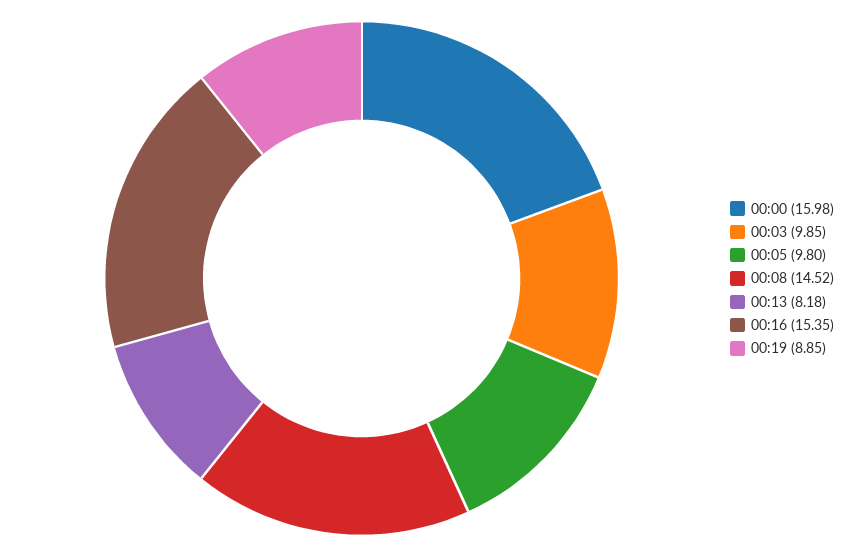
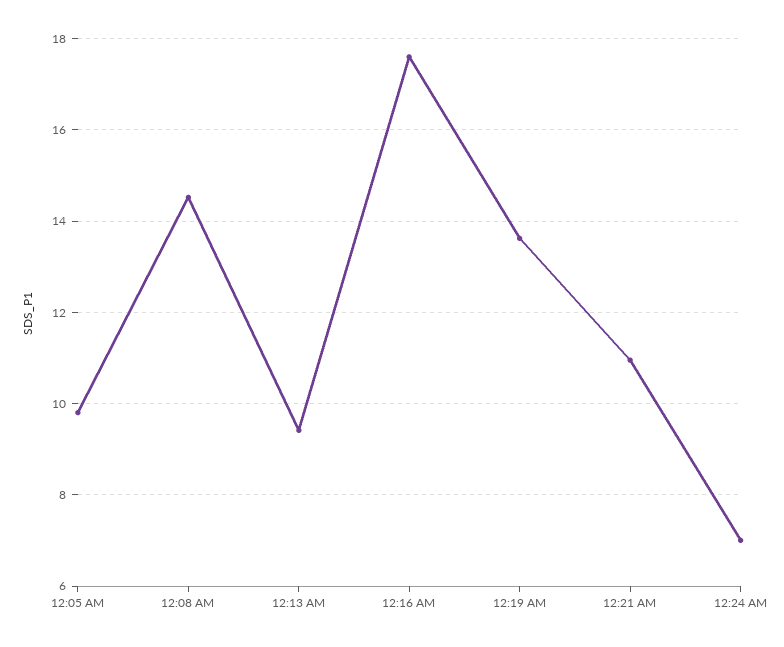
00:00: 15.98 -> none
00:03: 9.85 -> none
00:13: 8.18 -> 9.4
00:16: 15.35 -> 17.6
00:19: 8.85 -> 13.6
12:21 AM: none -> 11
12:24 AM: none -> 7

